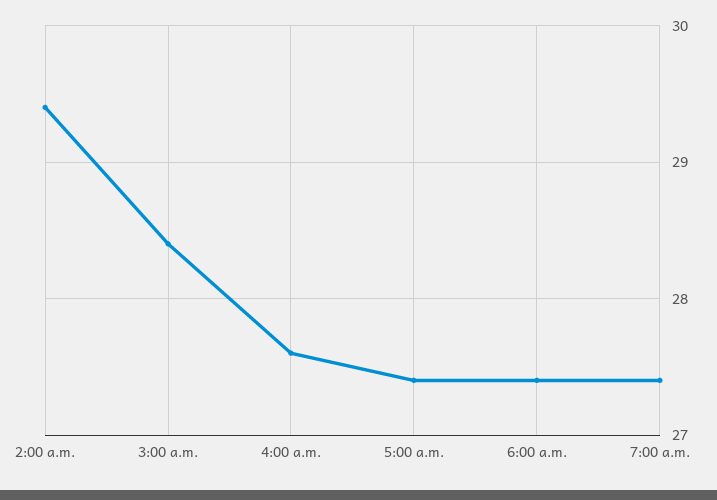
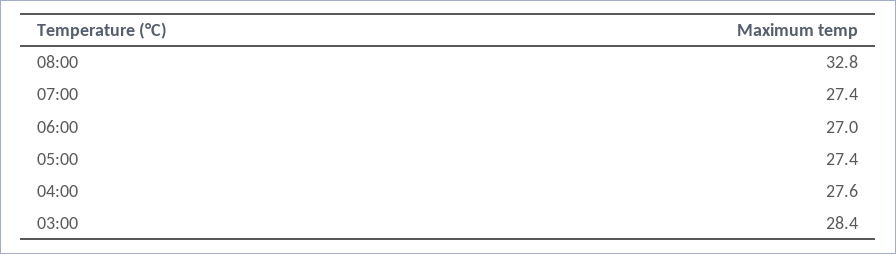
2:00 a.m.: 29.4 -> none
6:00 a.m.: 27.4 -> 27
08:00: none -> 32.8

